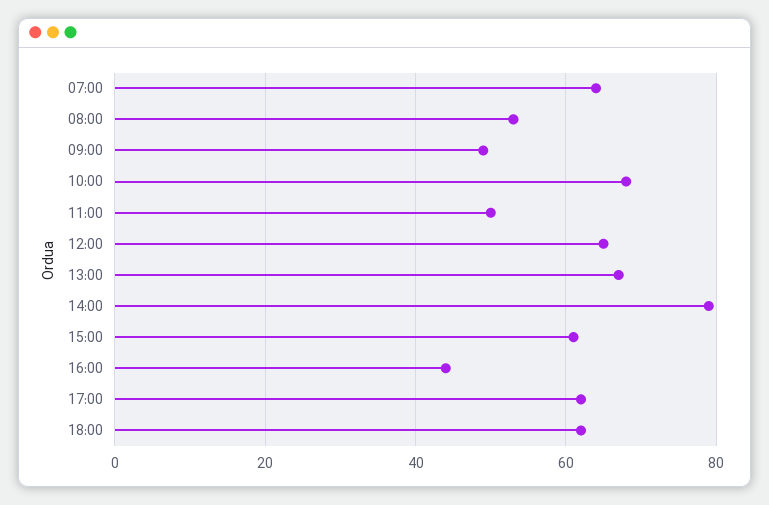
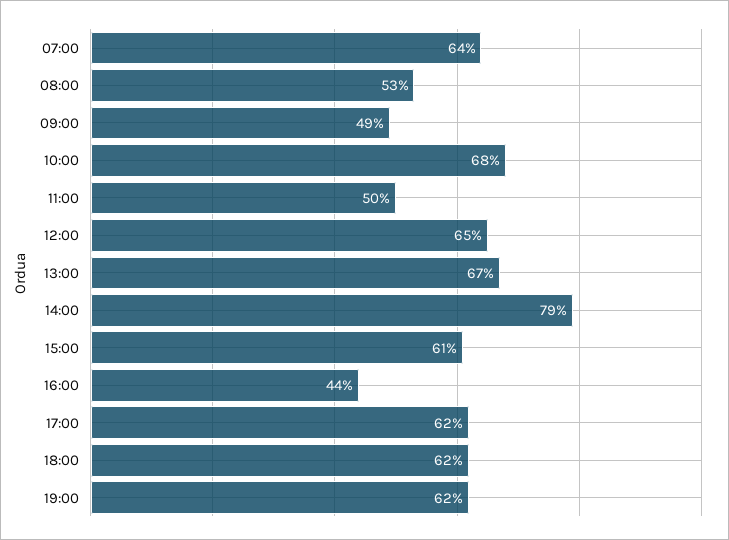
19:00: none -> 62

